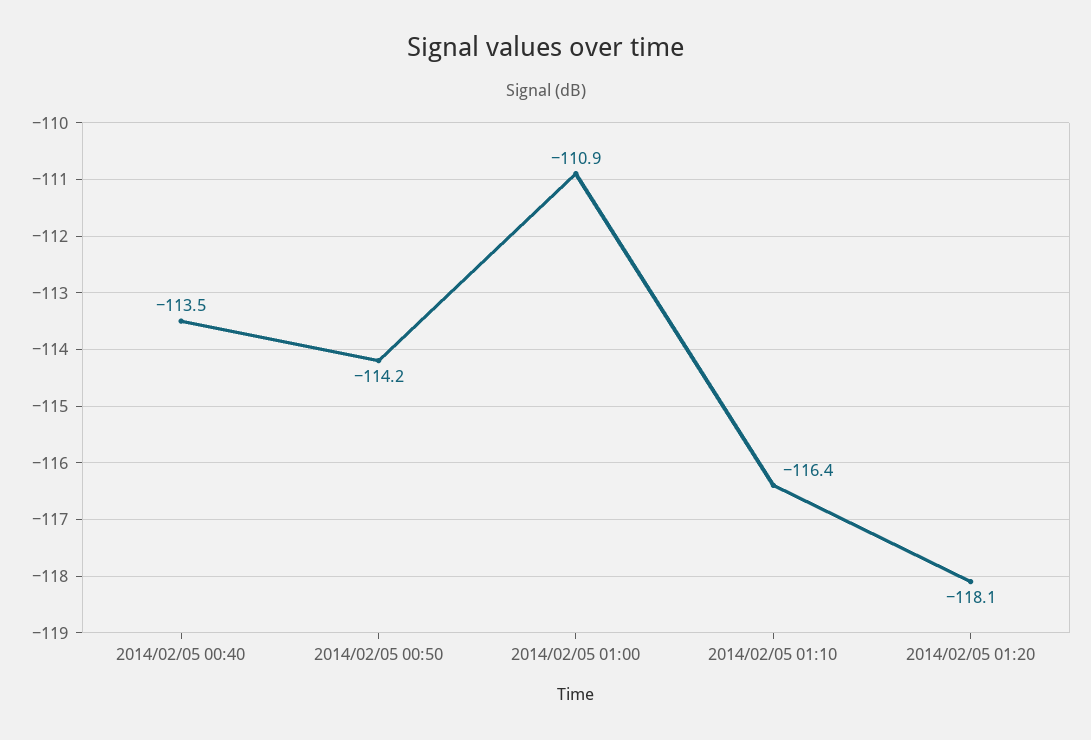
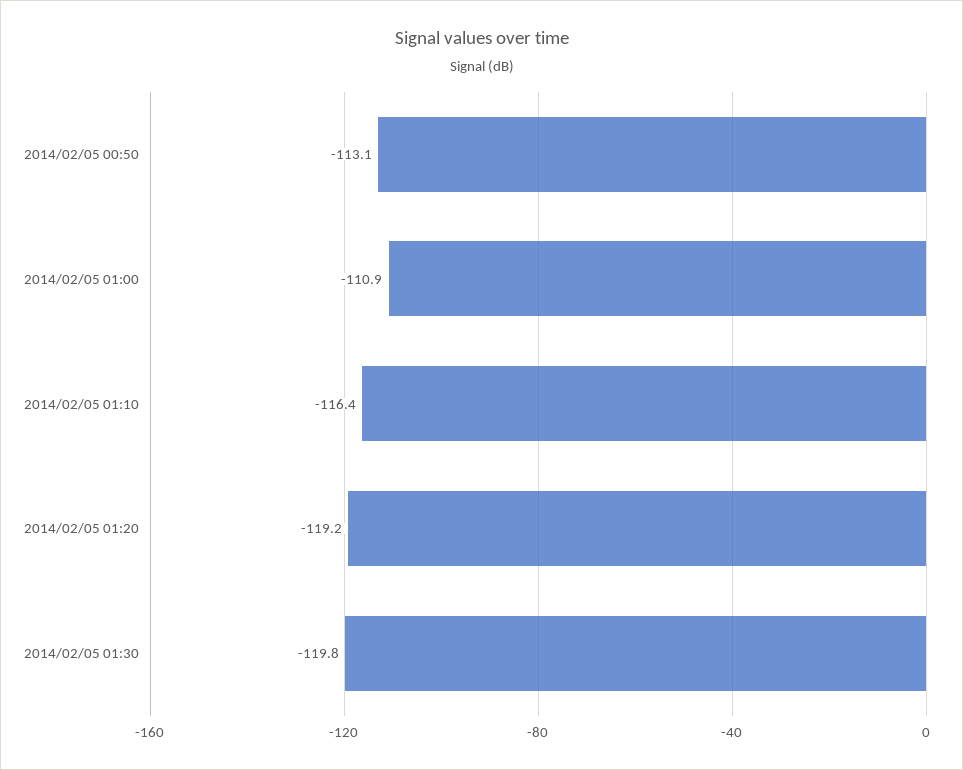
2014/02/05 00:40: -113.5 -> none
2014/02/05 00:50: -114.2 -> -113.1
2014/02/05 01:20: -118.1 -> -119.2
2014/02/05 01:30: none -> -119.8

